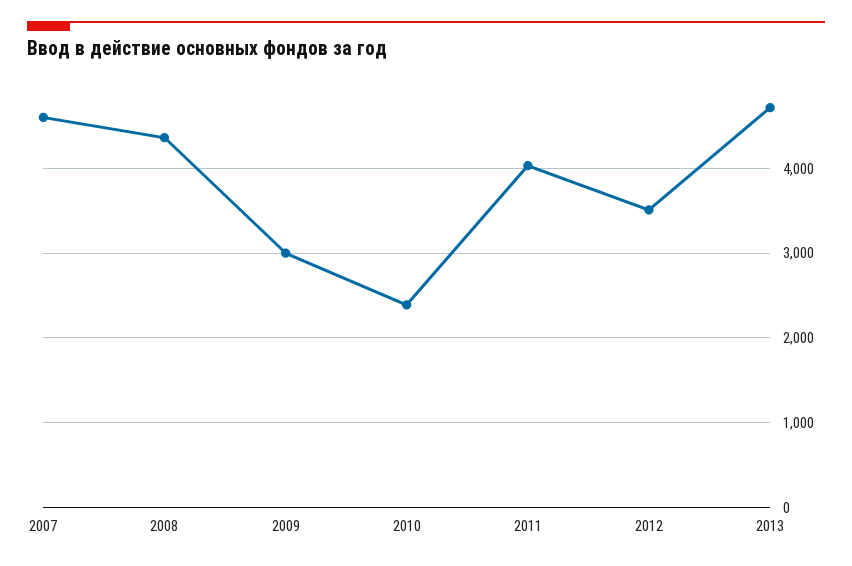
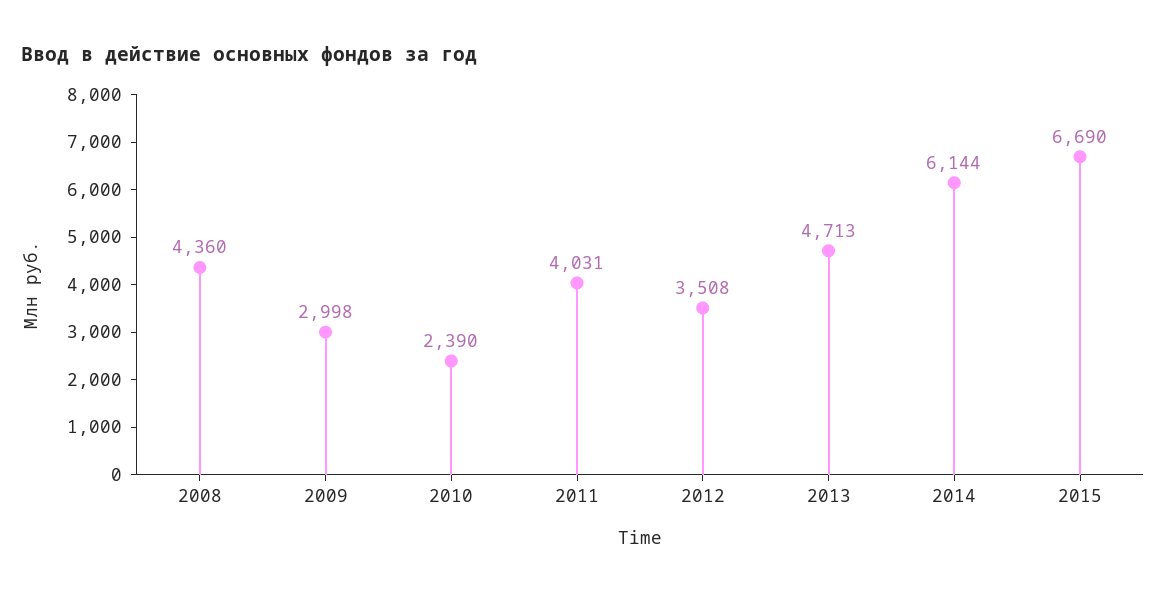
2007: 4600 -> none
2014: none -> 6144
2015: none -> 6690

